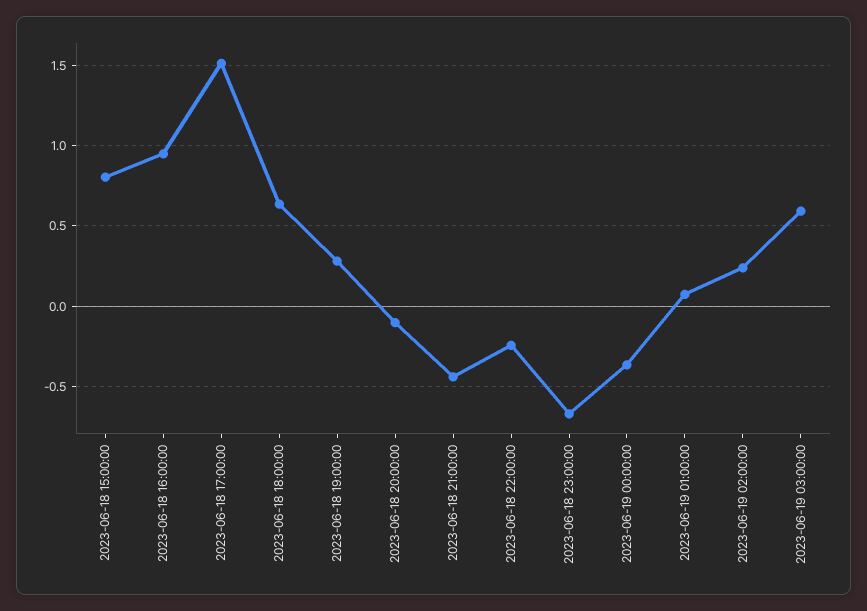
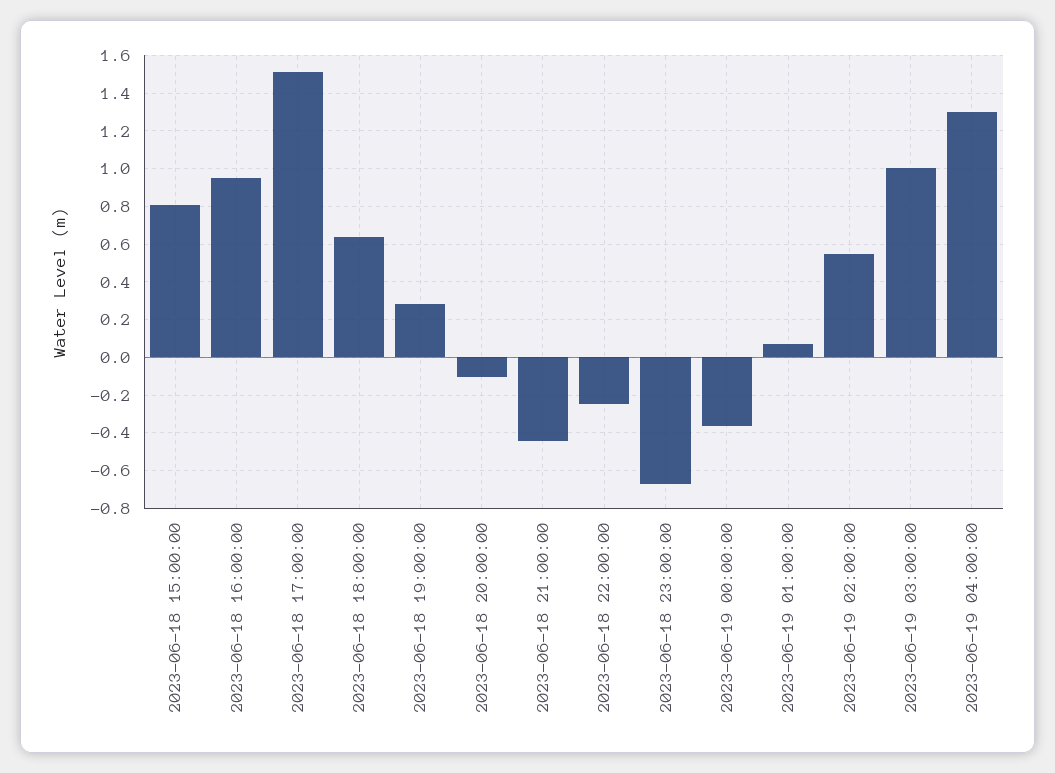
2023-06-19 02:00:00: 0.25 -> 0.55
2023-06-19 03:00:00: 0.6 -> 1
2023-06-19 04:00:00: none -> 1.3

